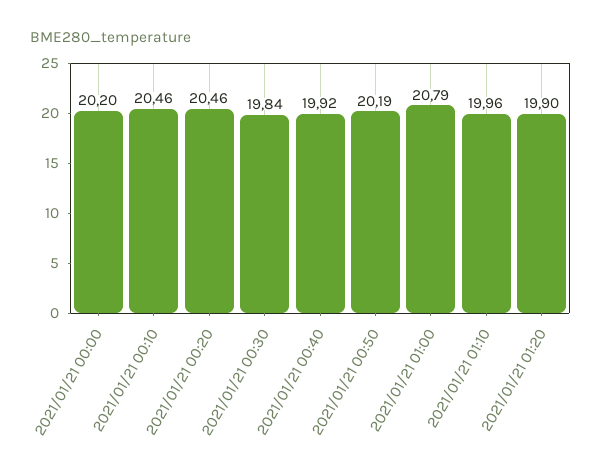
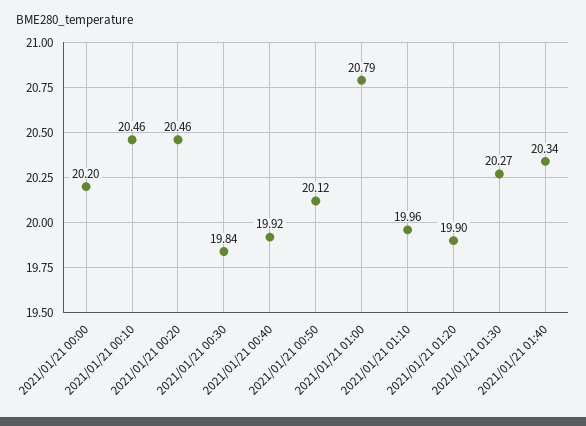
2021/01/21 00:50: 20.19 -> 20.12
2021/01/21 01:30: none -> 20.27
2021/01/21 01:40: none -> 20.34

